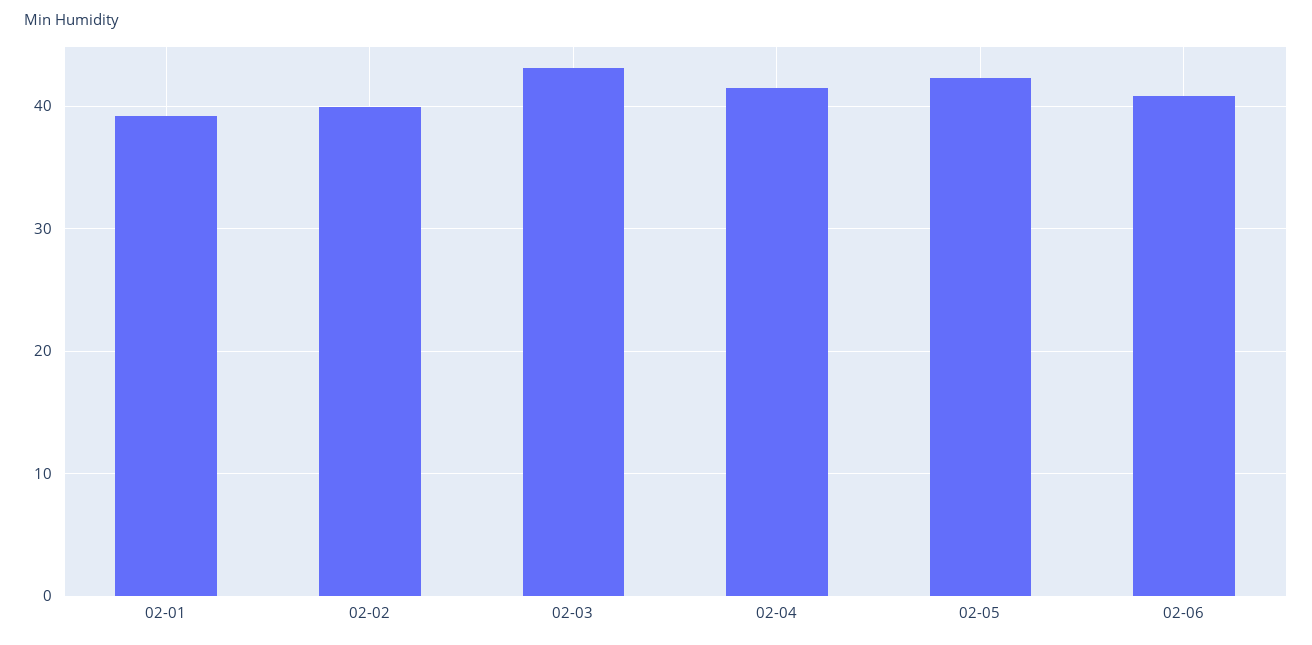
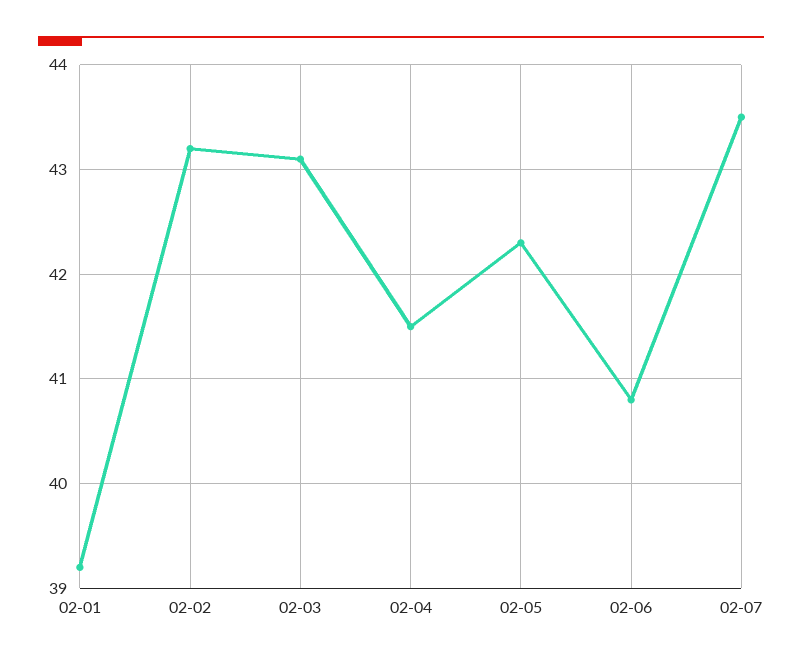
02-02: 40 -> 43.2
02-07: none -> 43.5

